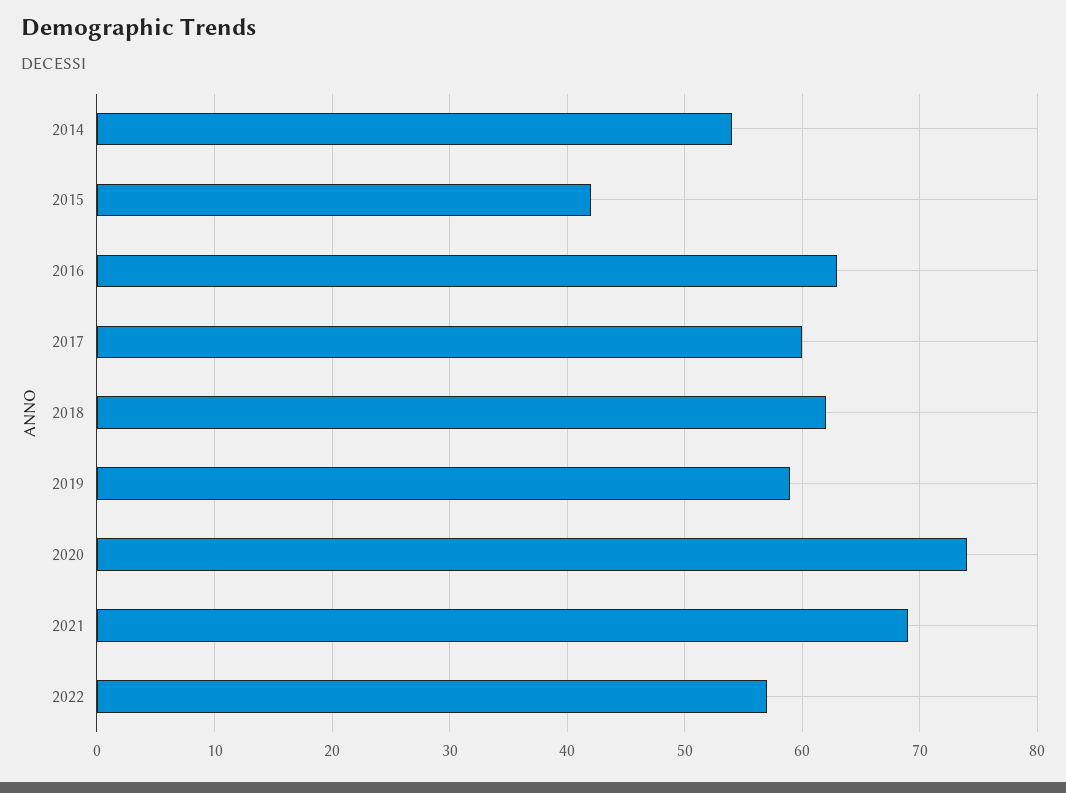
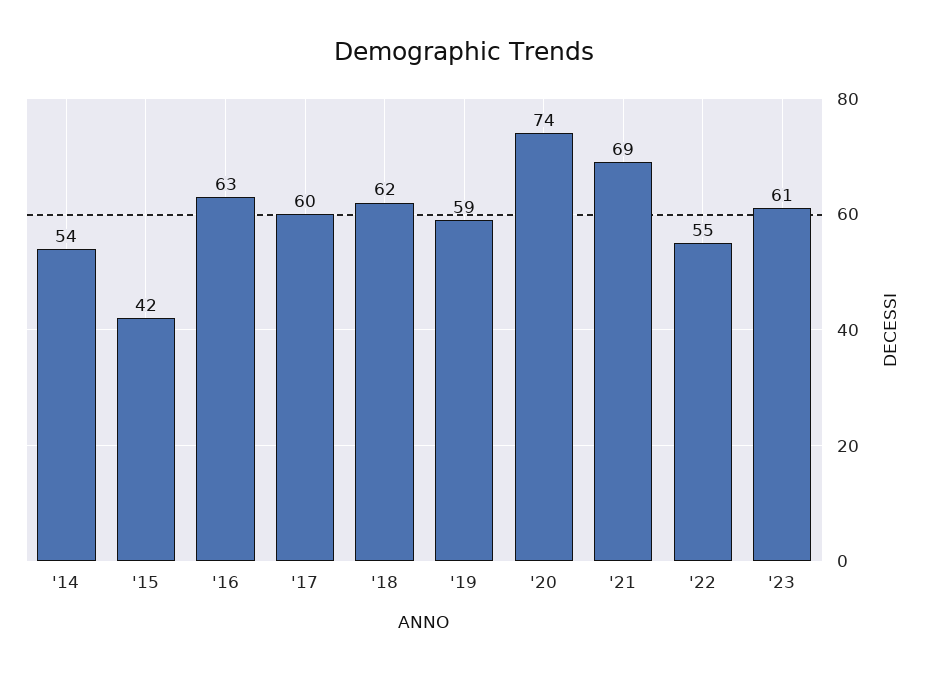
2022: 57 -> 55
'23: none -> 61

